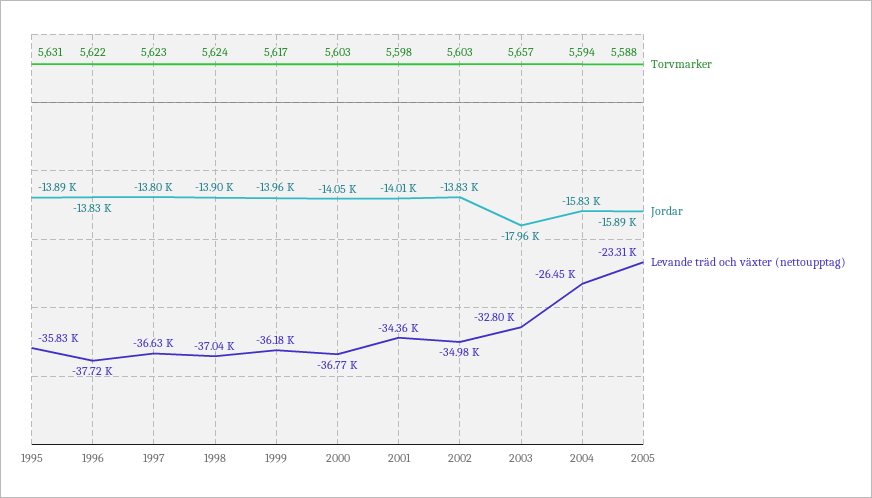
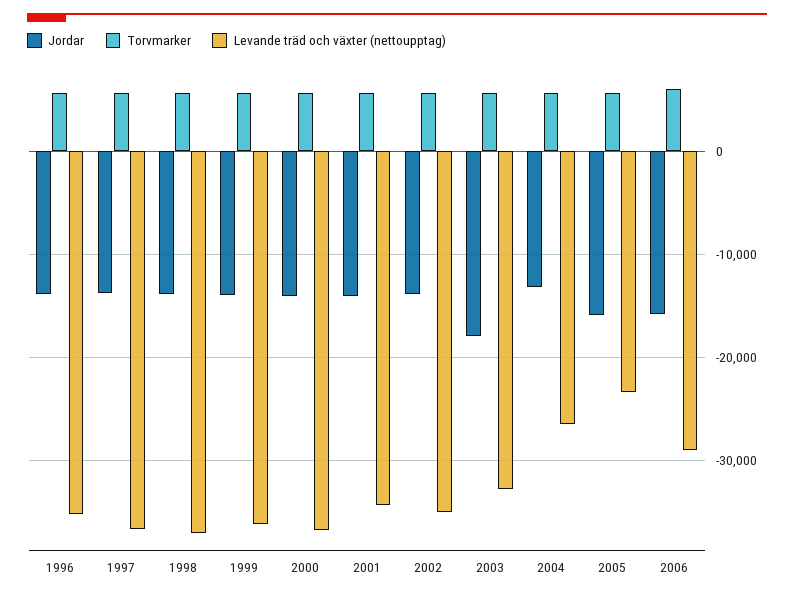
Torvmarker, 1995: 5631 -> none
Jordar, 1995: -13890 -> none
Levande träd och växter (nettoupptag), 1995: -35830 -> none
Levande träd och växter (nettoupptag), 1996: -37720 -> -35000
Jordar, 2004: -15830 -> -13000
Jordar, 2006: none -> -16000
Torvmarker, 2006: none -> 6000
Levande träd och växter (nettoupptag), 2006: none -> -29000

